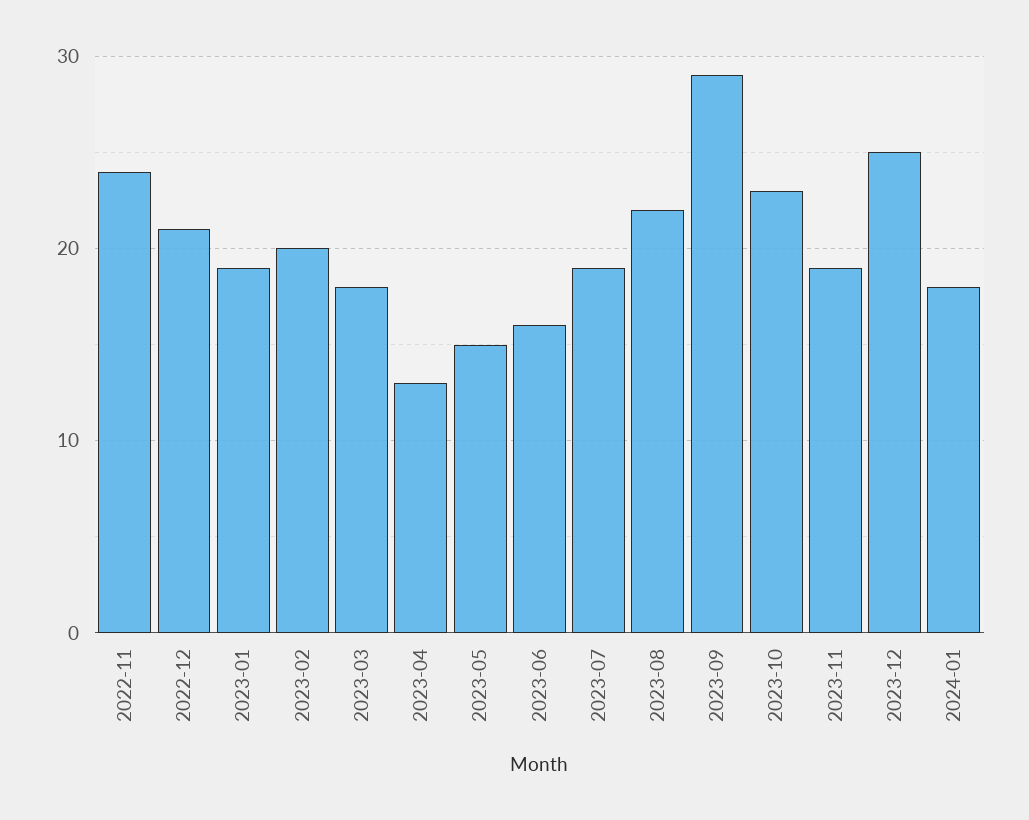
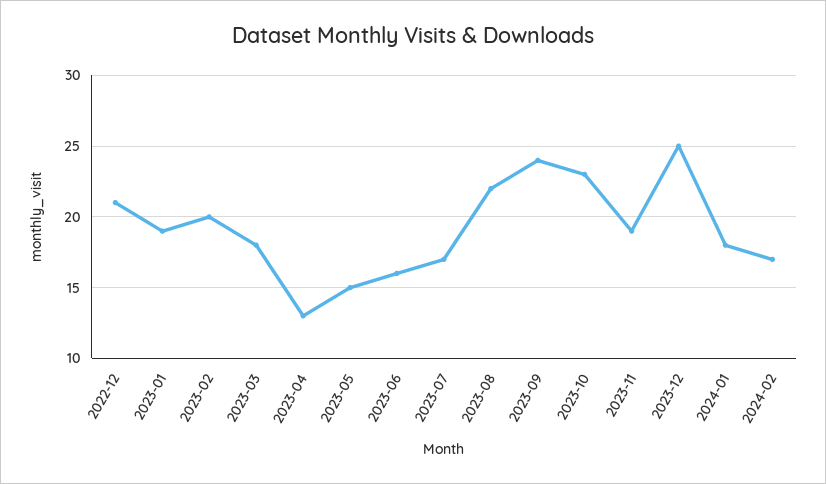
2022-11: 24 -> none
2023-07: 19 -> 17
2023-09: 29 -> 24
2024-02: none -> 17

